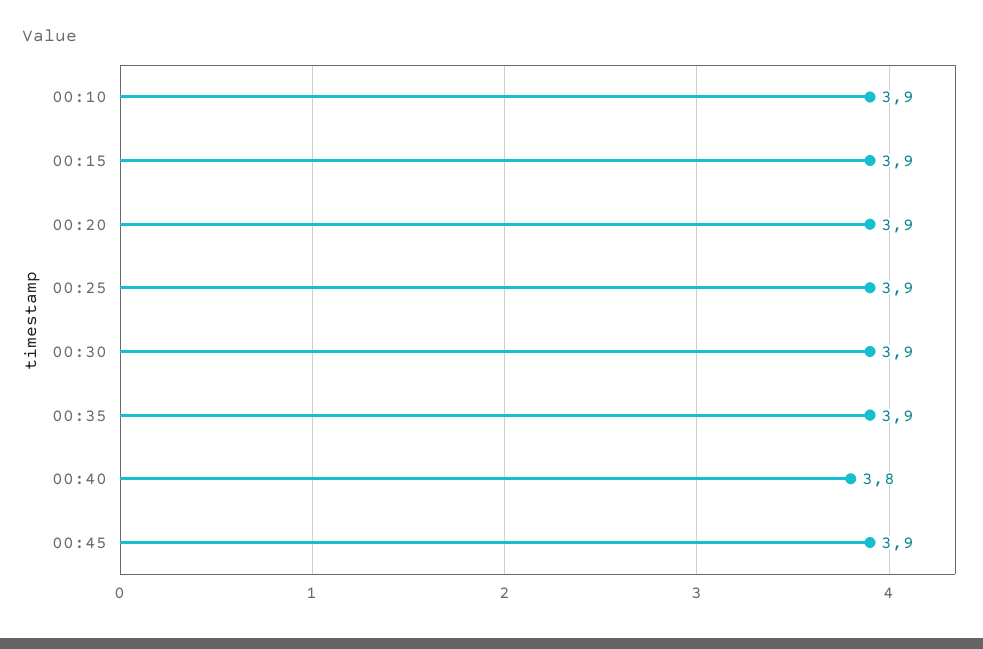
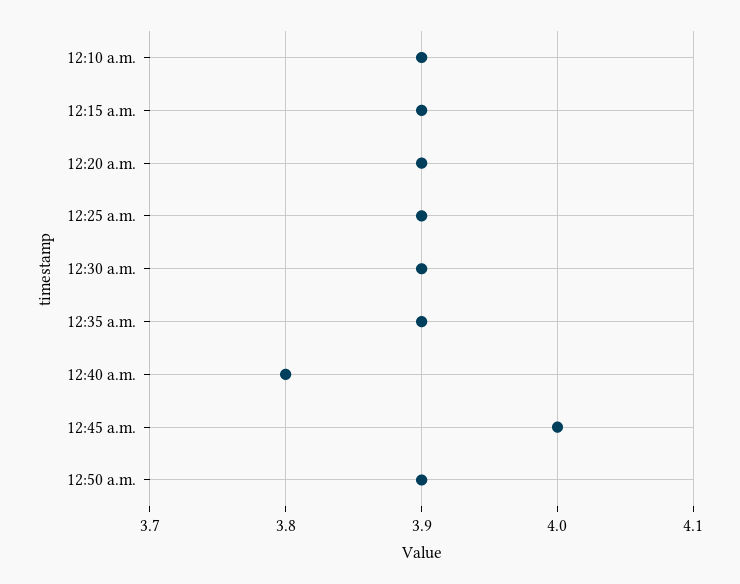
00:45: 3.9 -> 4
12:50 a.m.: none -> 3.9

